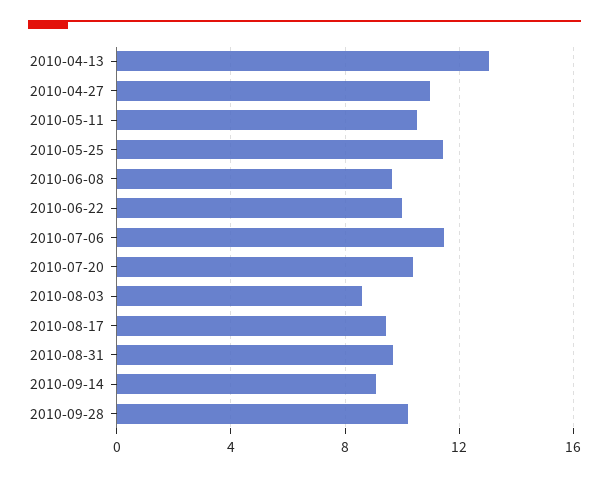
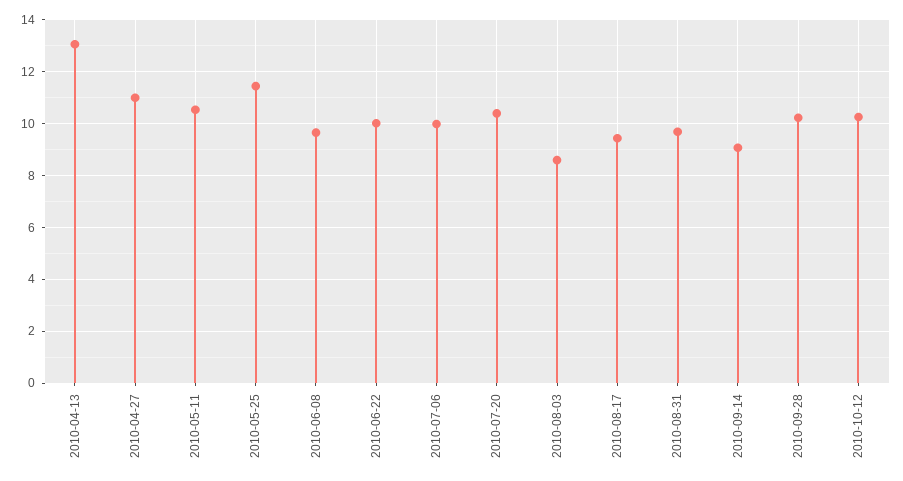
2010-07-06: 11.5 -> 10
2010-10-12: none -> 10.25

